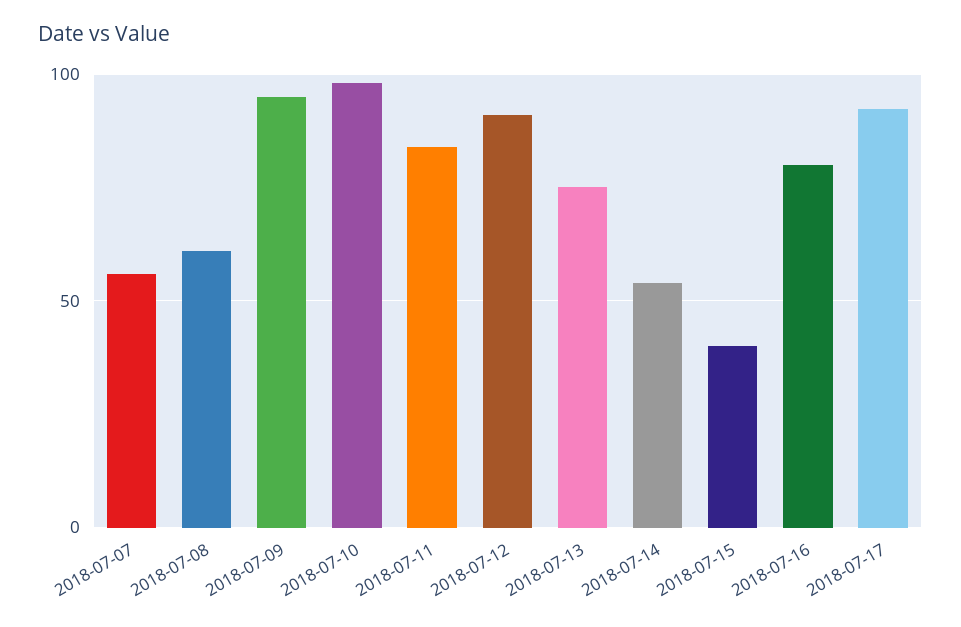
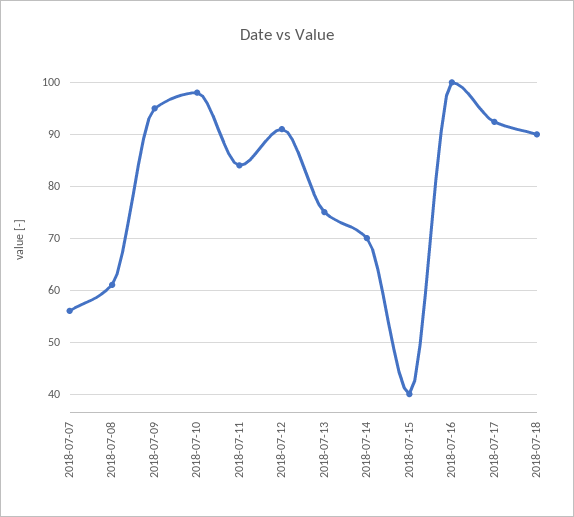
2018-07-14: 55 -> 70
2018-07-16: 80 -> 100
2018-07-18: none -> 90

